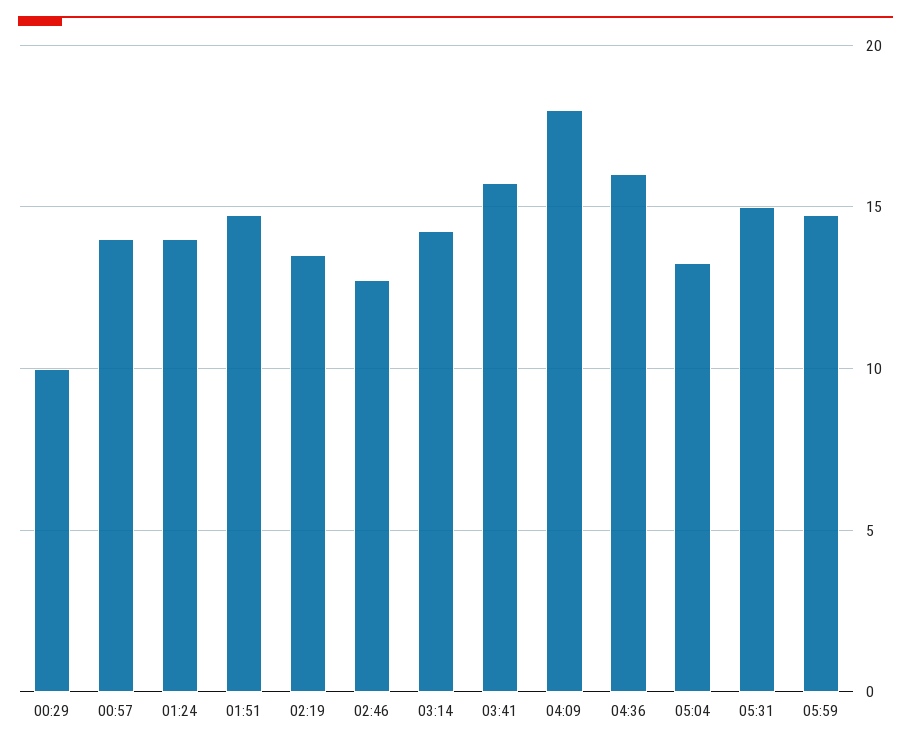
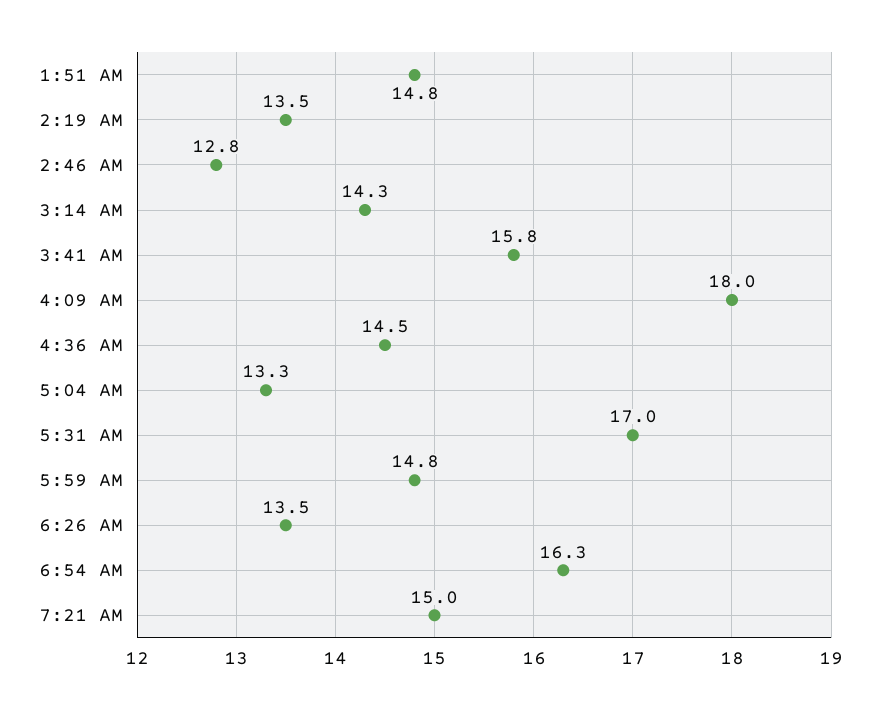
00:29: 10 -> none
00:57: 14 -> none
01:24: 14 -> none
04:36: 16 -> 14.5
05:31: 15 -> 17
6:26 AM: none -> 13.5
6:54 AM: none -> 16.3
7:21 AM: none -> 15

